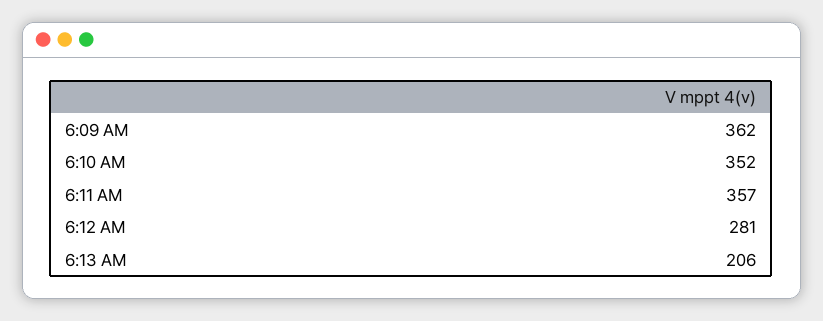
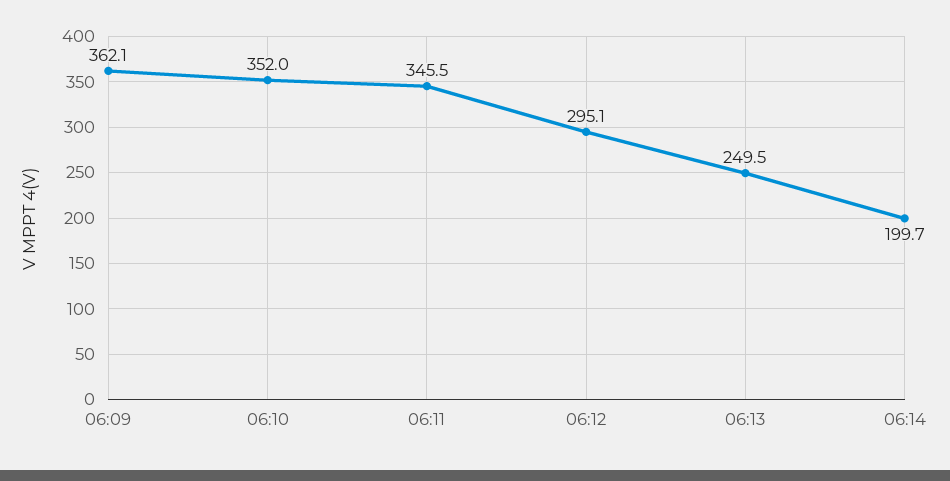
6:11 AM: 357 -> 345.5
6:12 AM: 281 -> 295.1
6:13 AM: 206 -> 249.5
06:14: none -> 199.7

